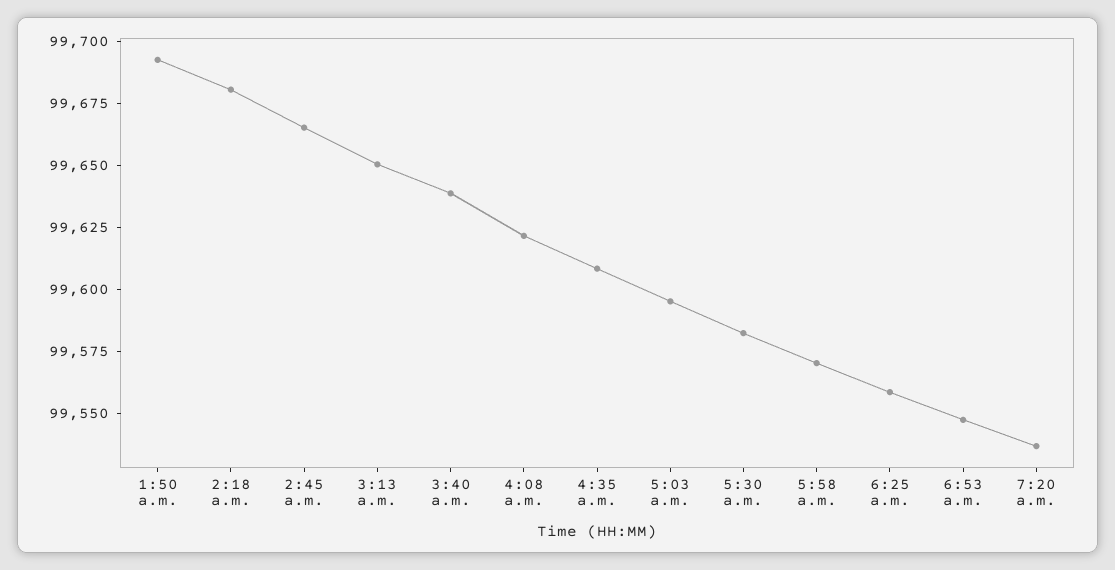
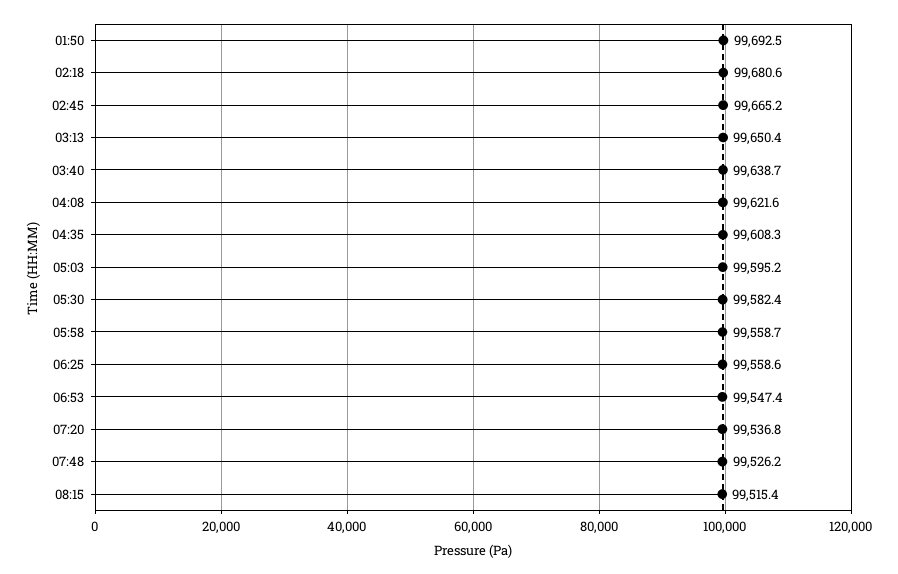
5:58 a.m.: 99570 -> 99558.7
07:48: none -> 99526.2
08:15: none -> 99515.4

